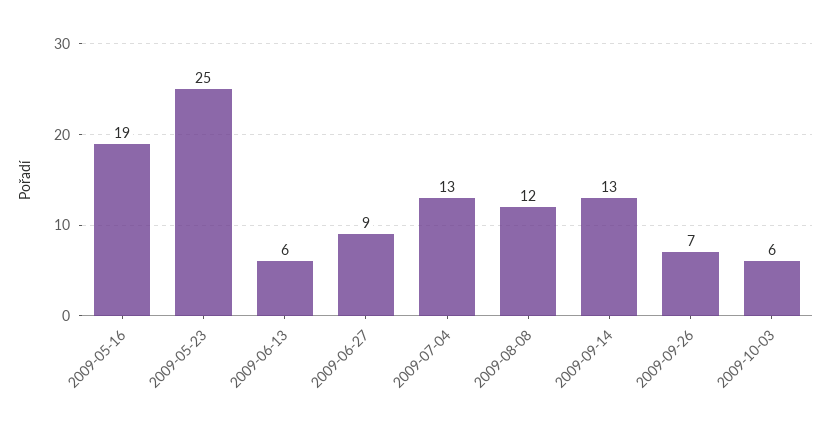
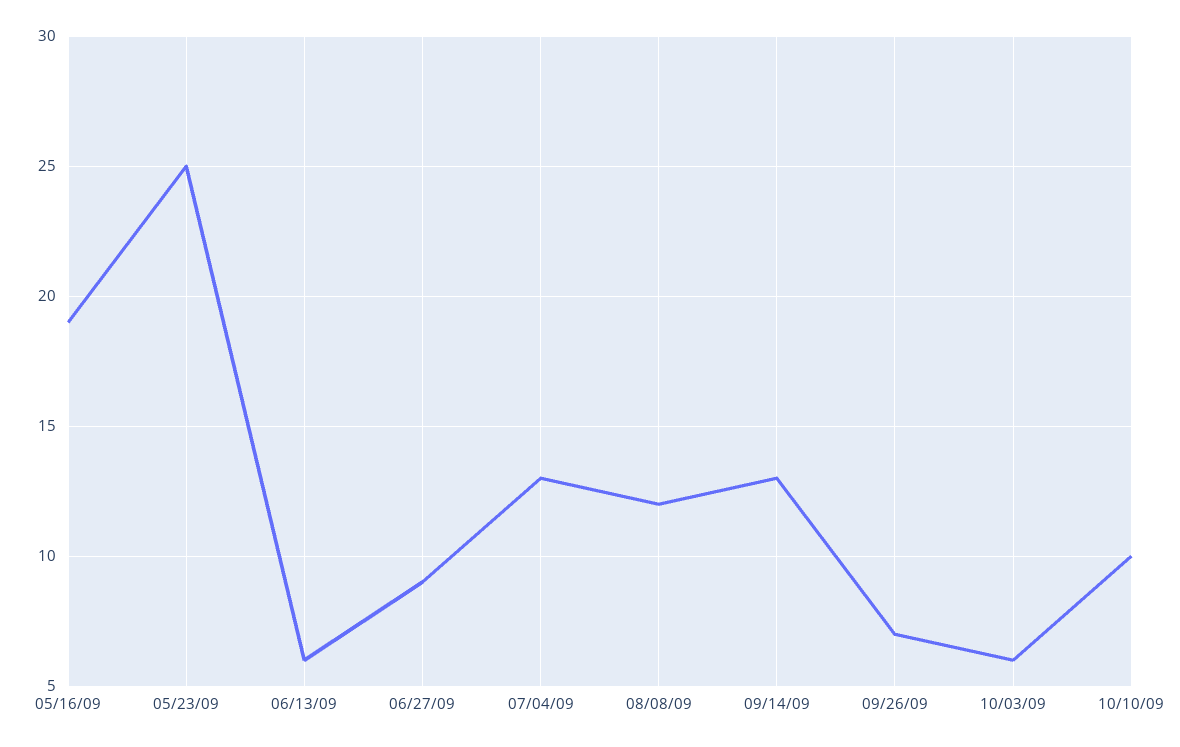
10/10/09: none -> 10

